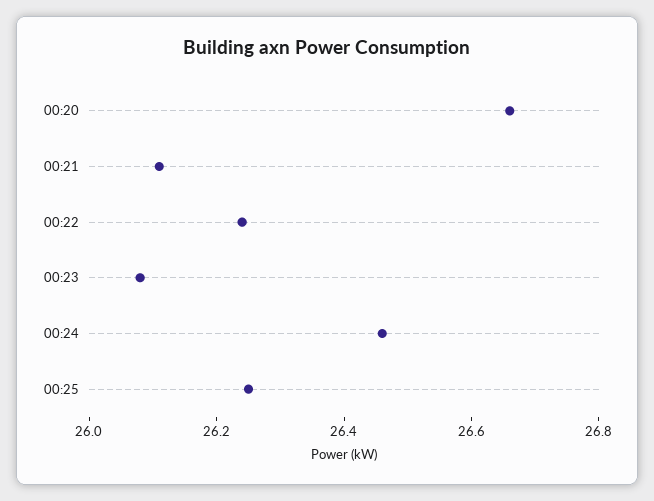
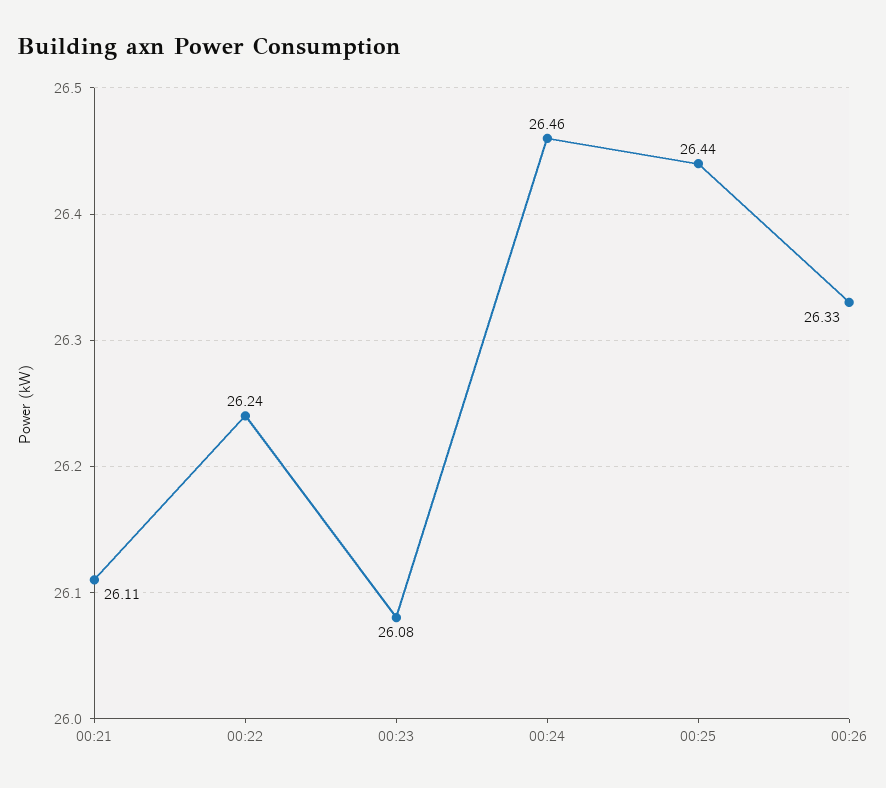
00:20: 26.65 -> none
00:25: 26.25 -> 26.44
00:26: none -> 26.33

